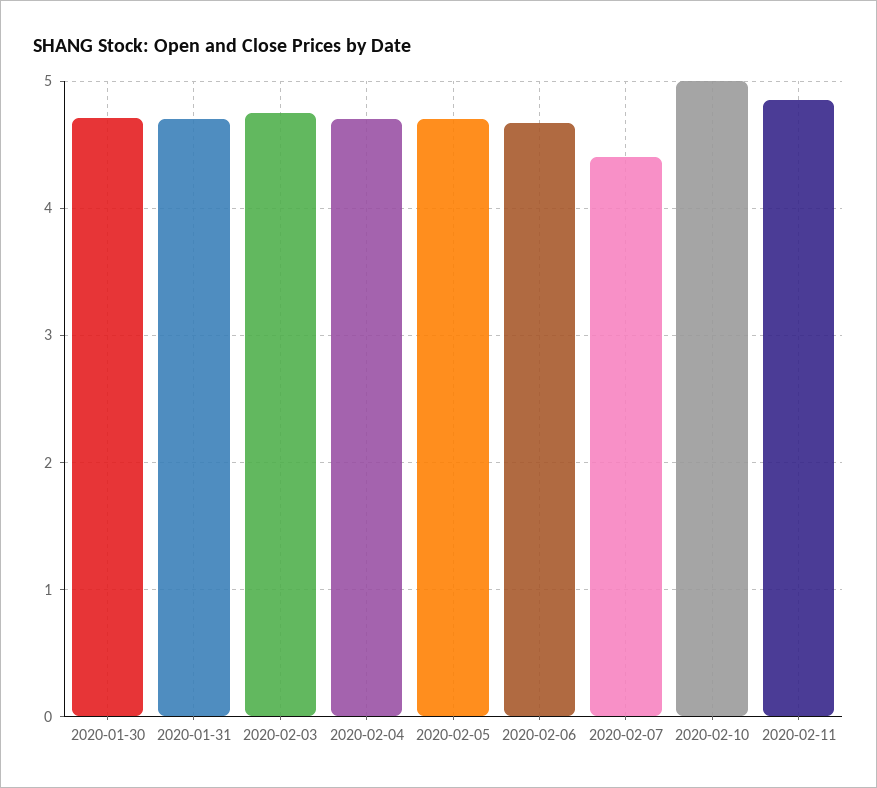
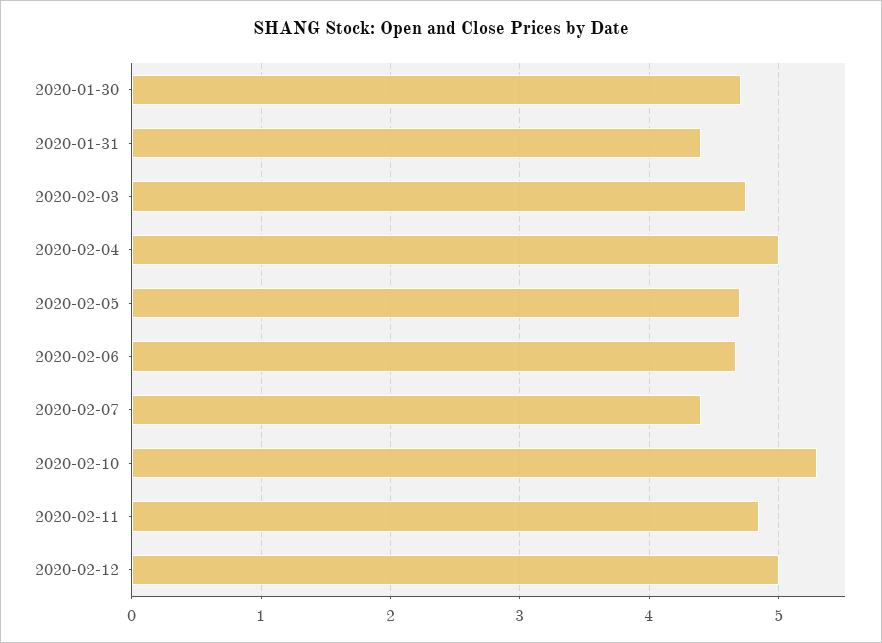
2020-01-31: 4.7 -> 4.4
2020-02-04: 4.7 -> 5
2020-02-10: 5 -> 5.3
2020-02-12: none -> 5

